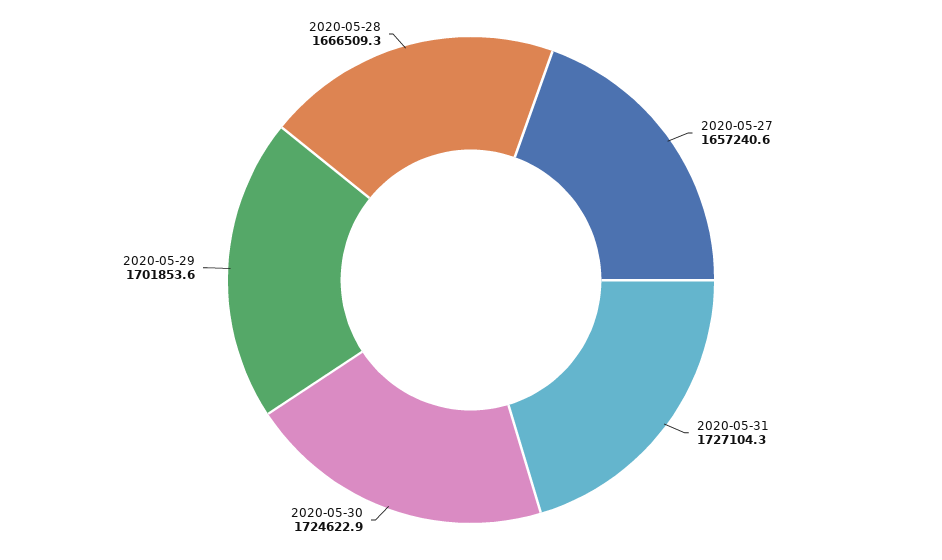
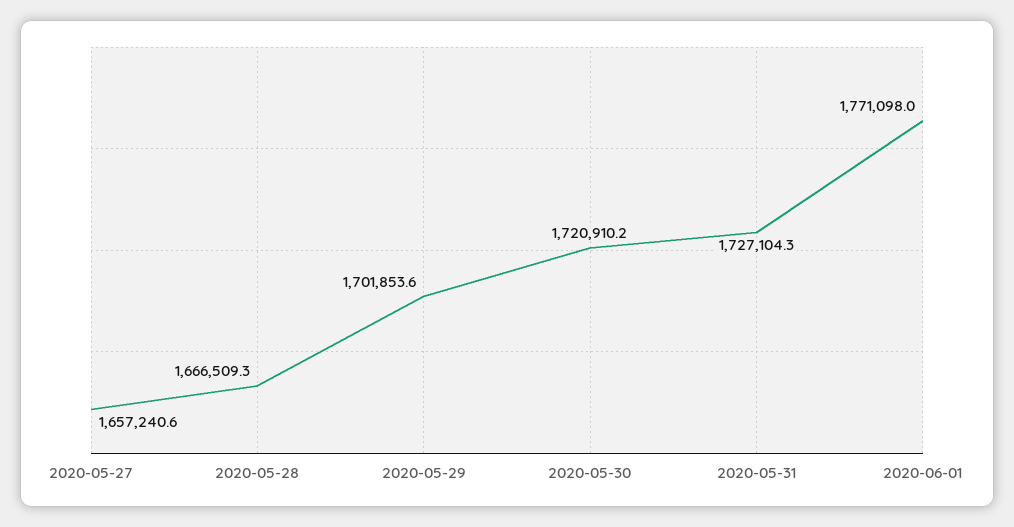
2020-05-30: 1724622.9 -> 1720910.2
2020-06-01: none -> 1771098

